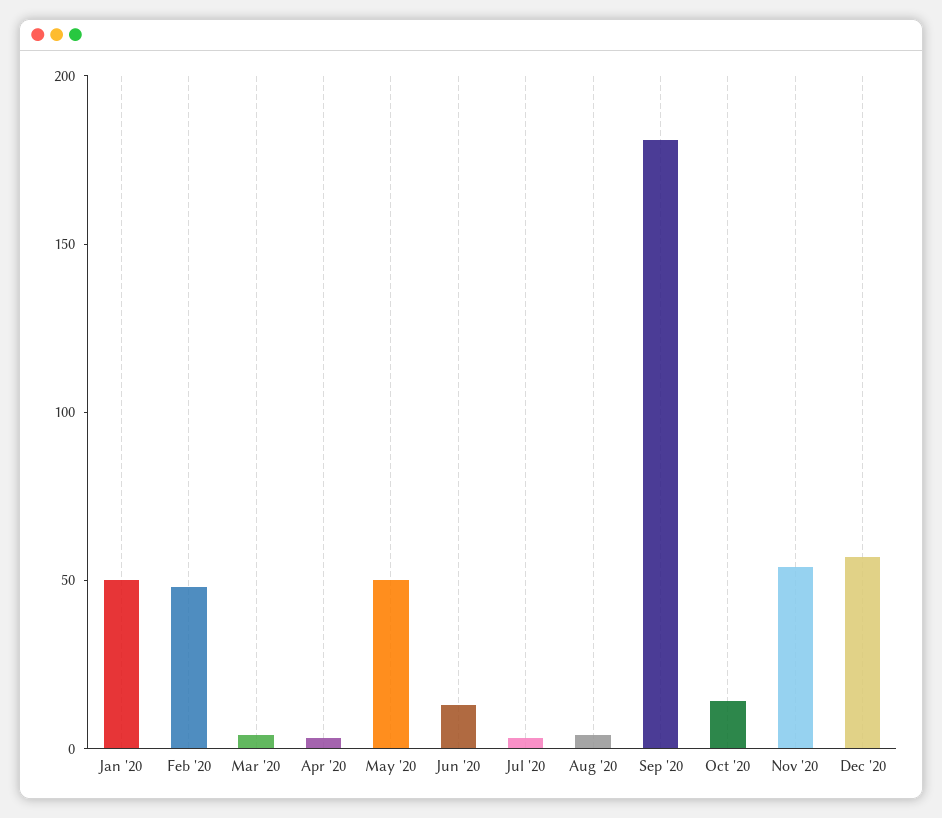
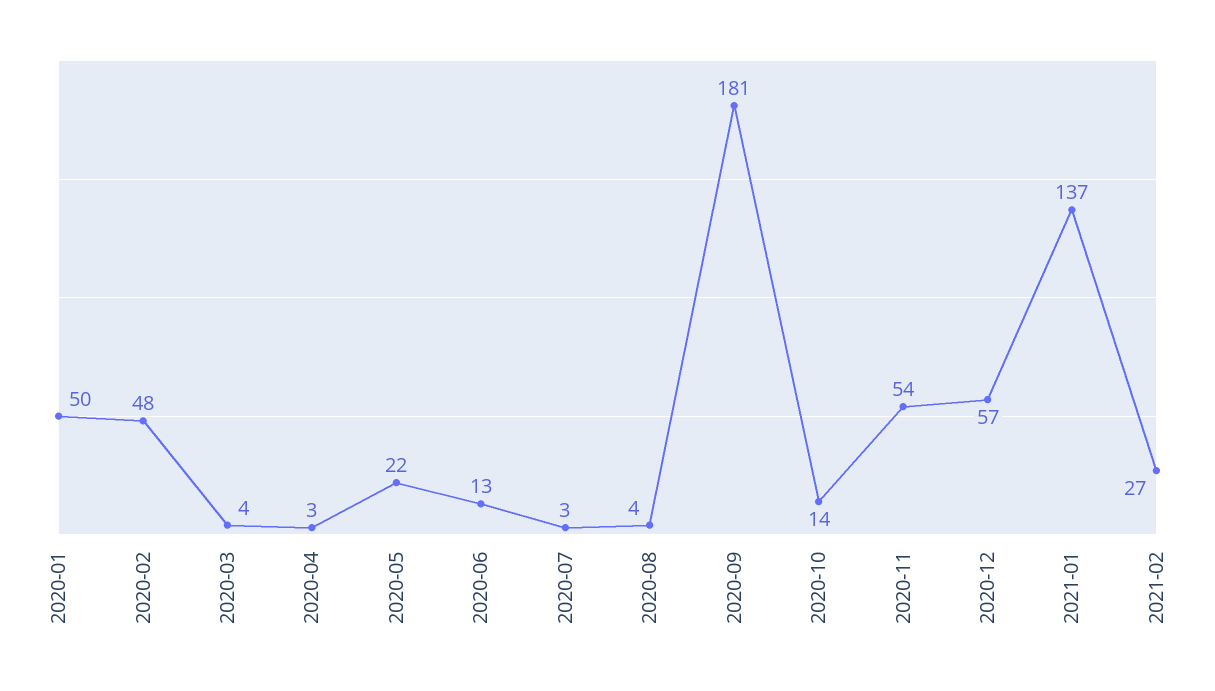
May '20: 50 -> 22
2021-01: none -> 137
2021-02: none -> 27

